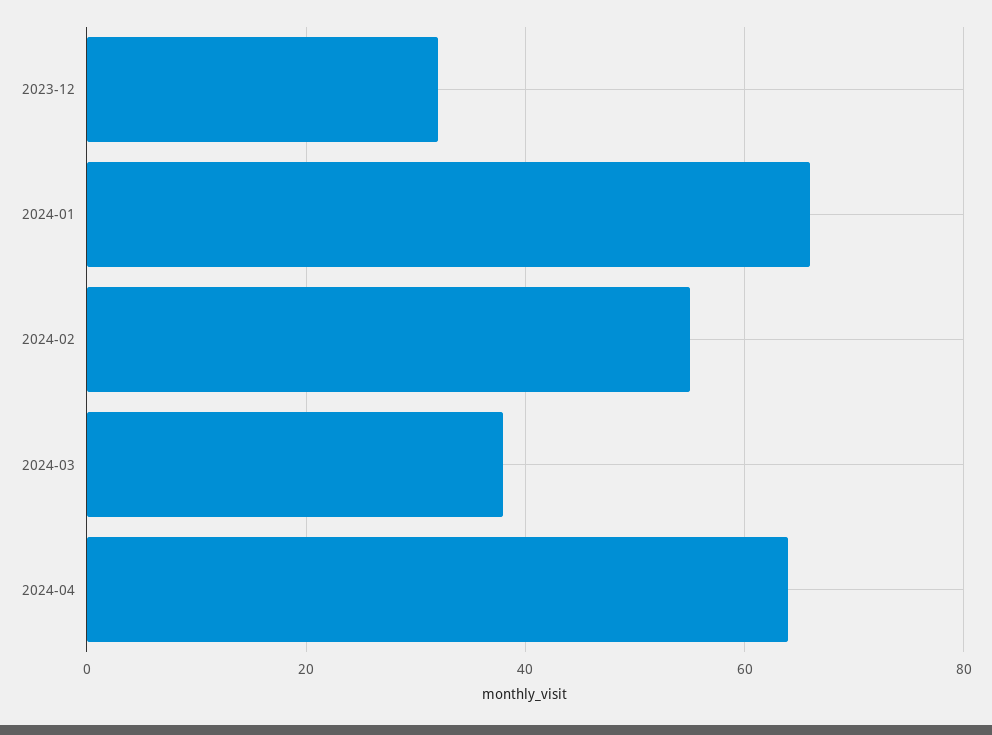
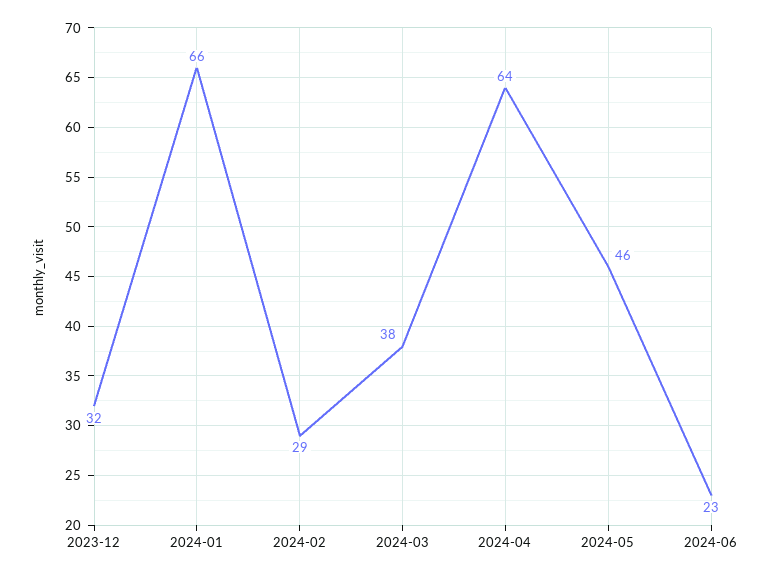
2024-02: 55 -> 29
2024-05: none -> 46
2024-06: none -> 23

